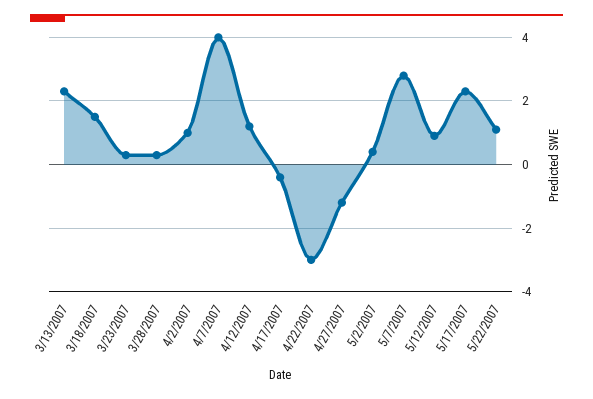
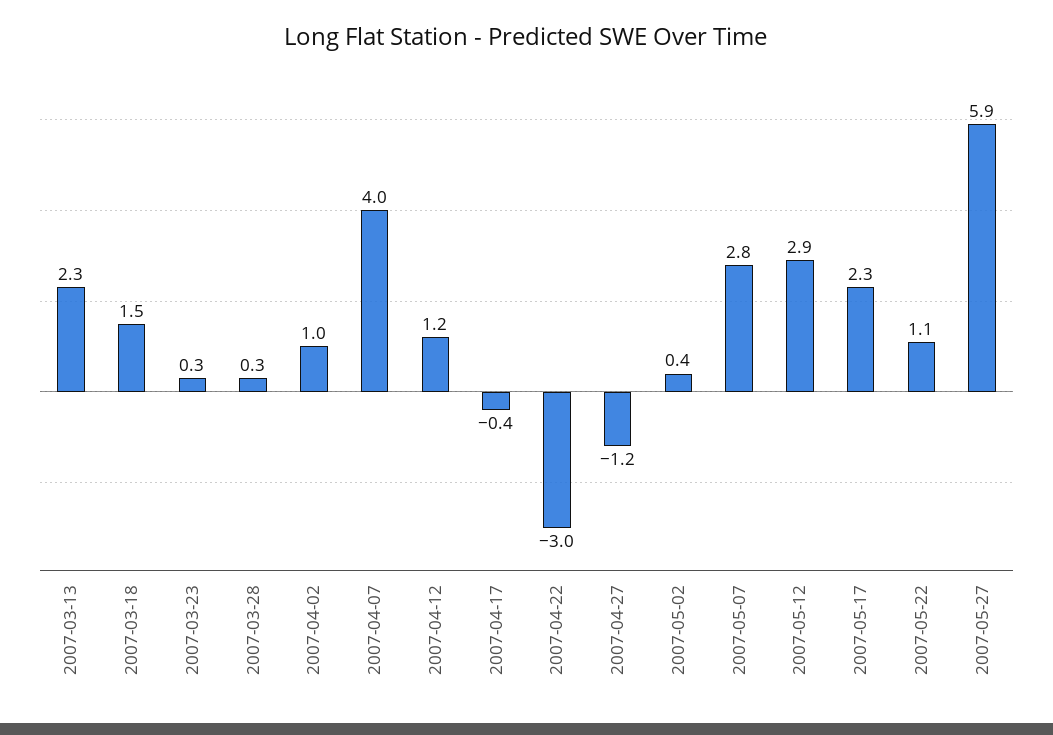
5/12/2007: 1 -> 2.9
2007-05-27: none -> 5.9

